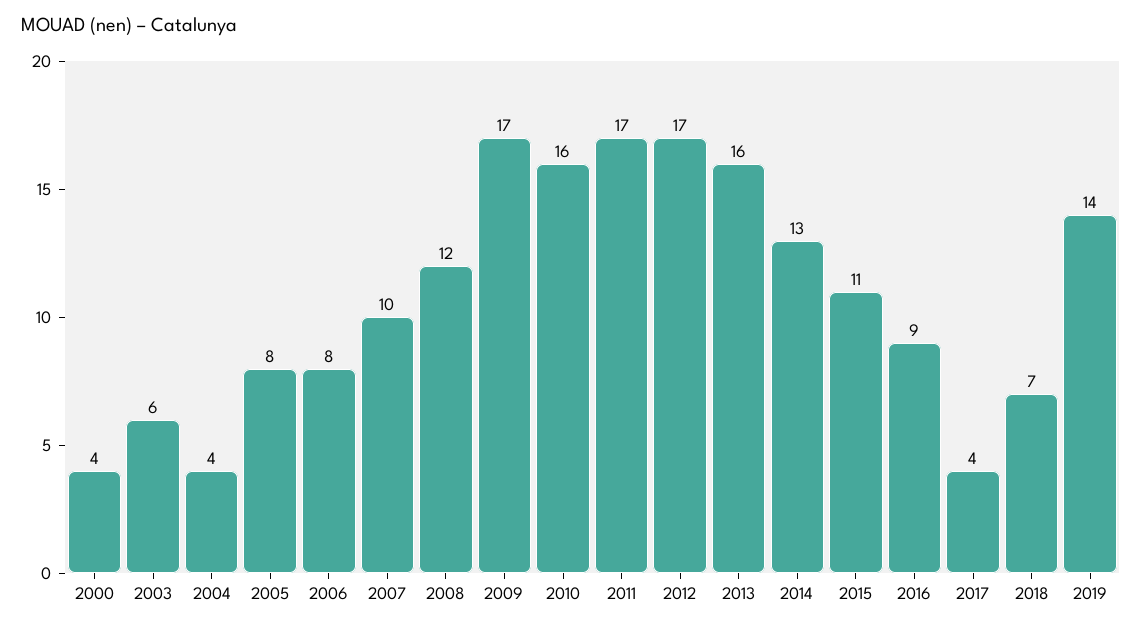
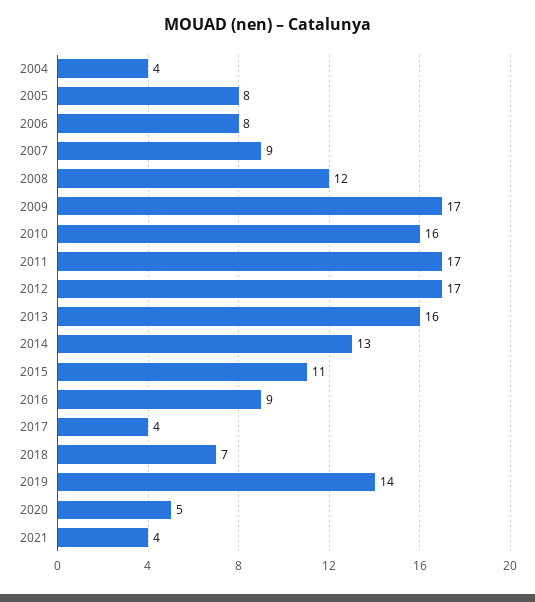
2000: 4 -> none
2003: 6 -> none
2007: 10 -> 9
2020: none -> 5
2021: none -> 4

